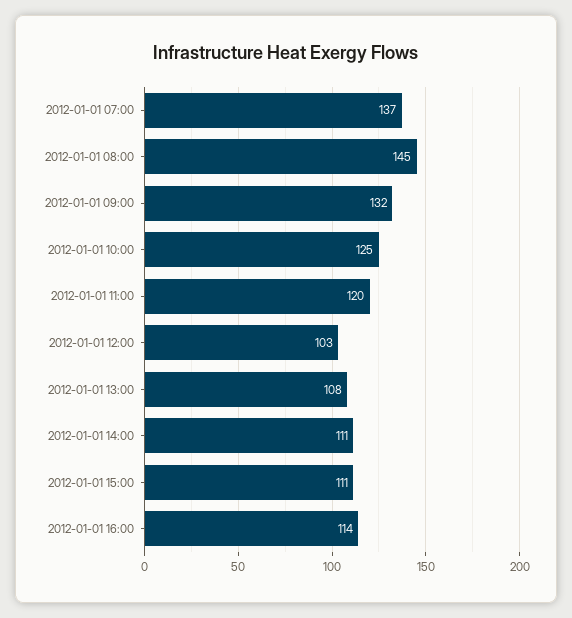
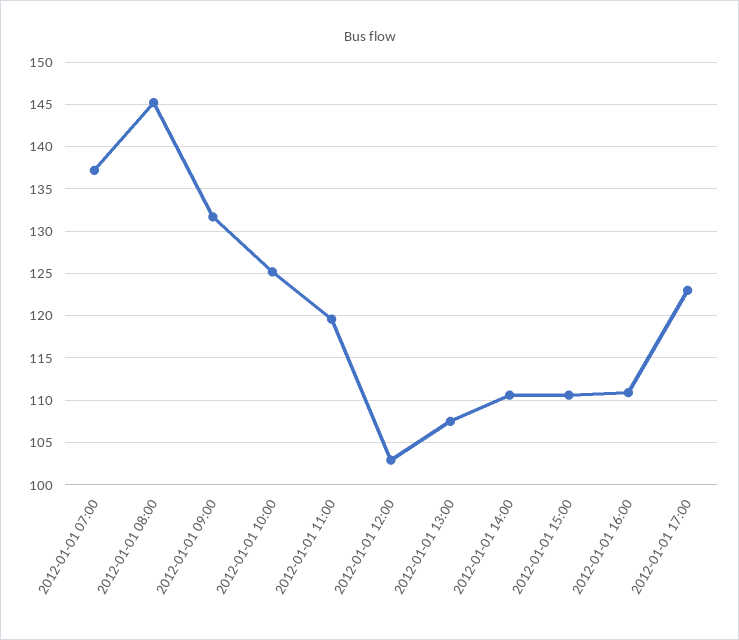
2012-01-01 16:00: 114 -> 111
2012-01-01 17:00: none -> 123

